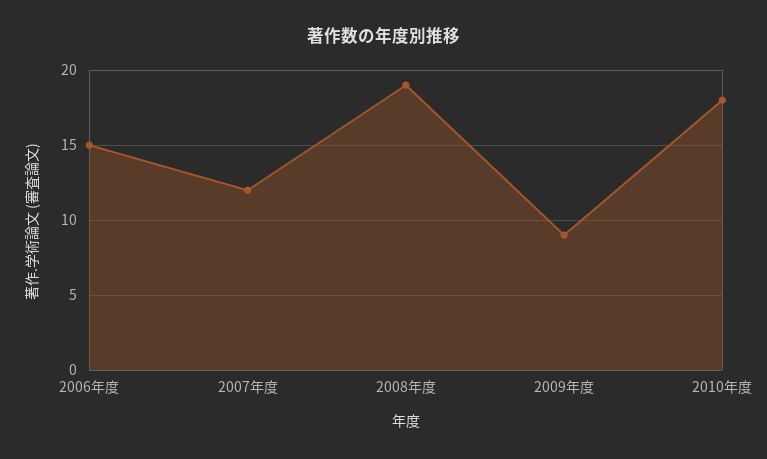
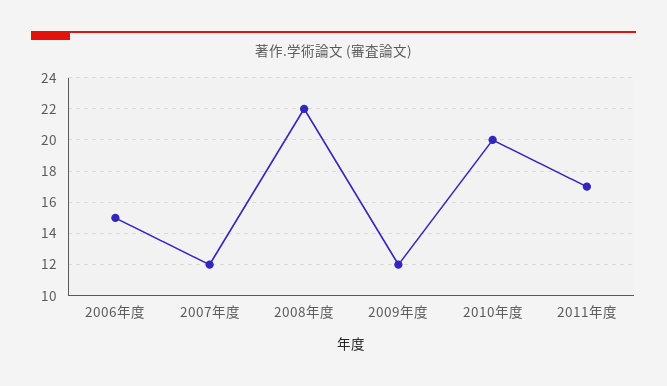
2008年度: 19 -> 22
2009年度: 9 -> 12
2010年度: 18 -> 20
2011年度: none -> 17

